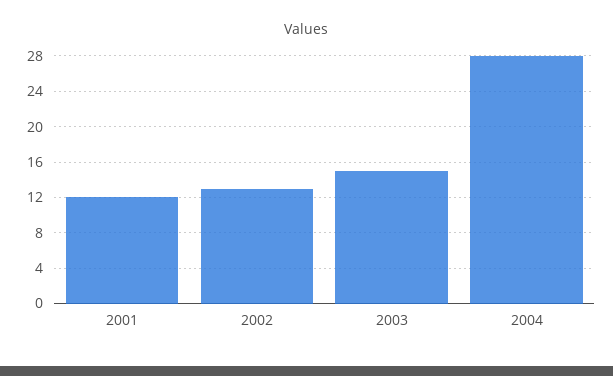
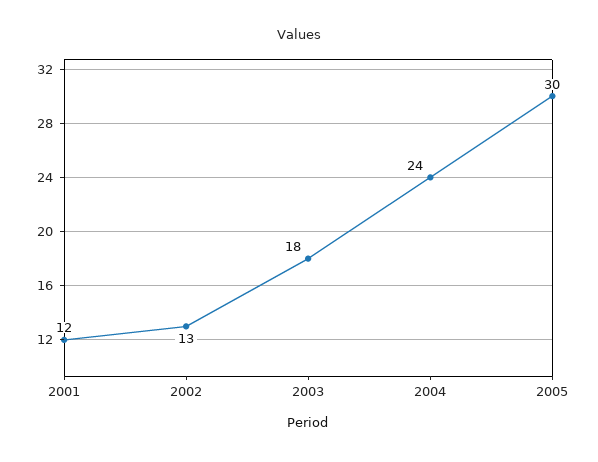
2003: 15 -> 18
2004: 28 -> 24
2005: none -> 30

